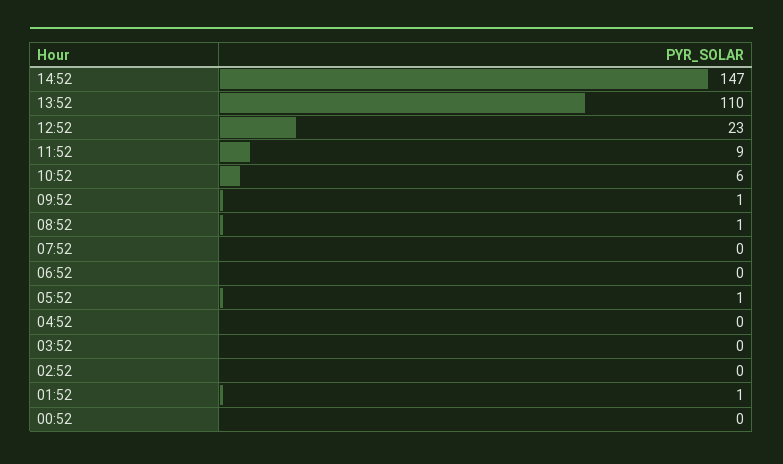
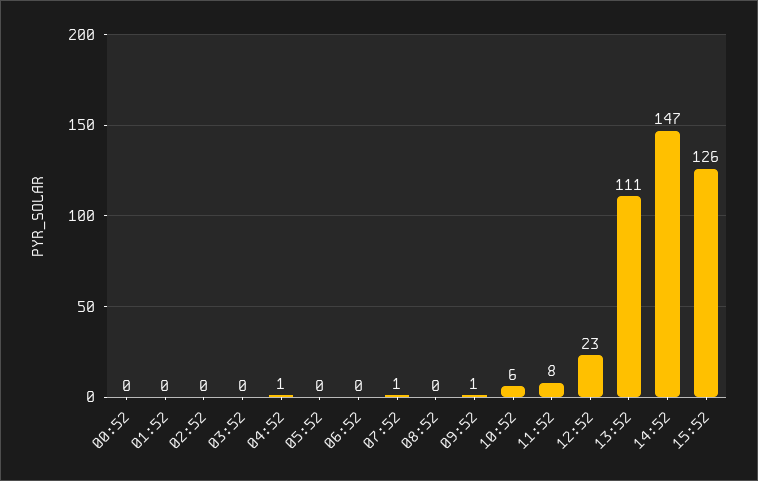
13:52: 110 -> 111
11:52: 9 -> 8
08:52: 1 -> 0
07:52: 0 -> 1
05:52: 1 -> 0
04:52: 0 -> 1
01:52: 1 -> 0
15:52: none -> 126

